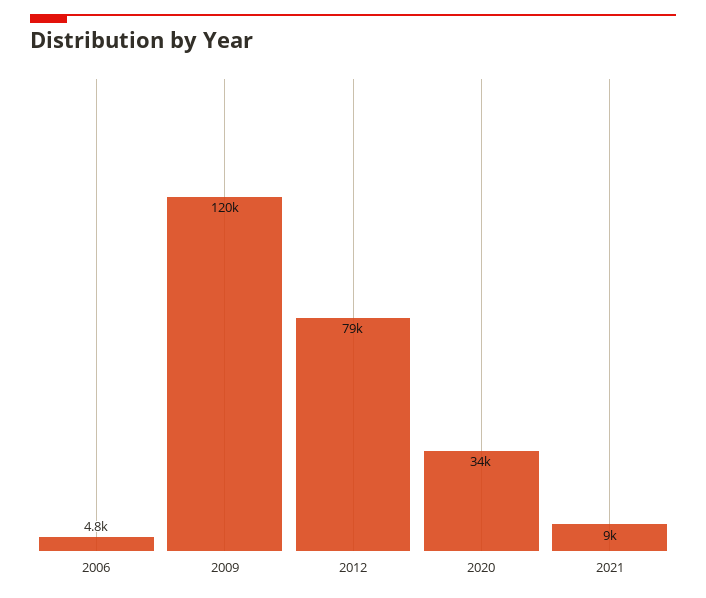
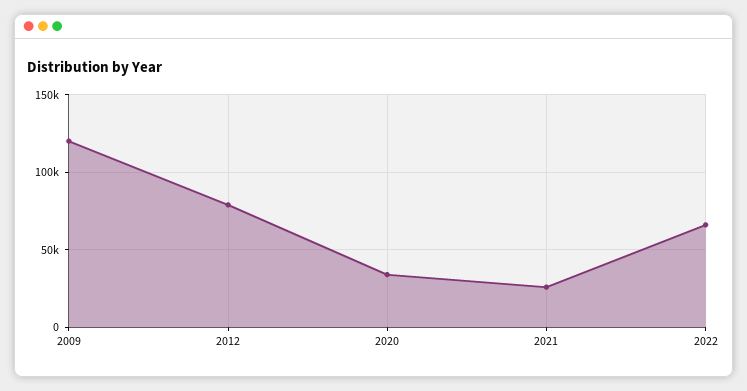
2006: 4800 -> none
2021: 9000 -> 25000
2022: none -> 65000

